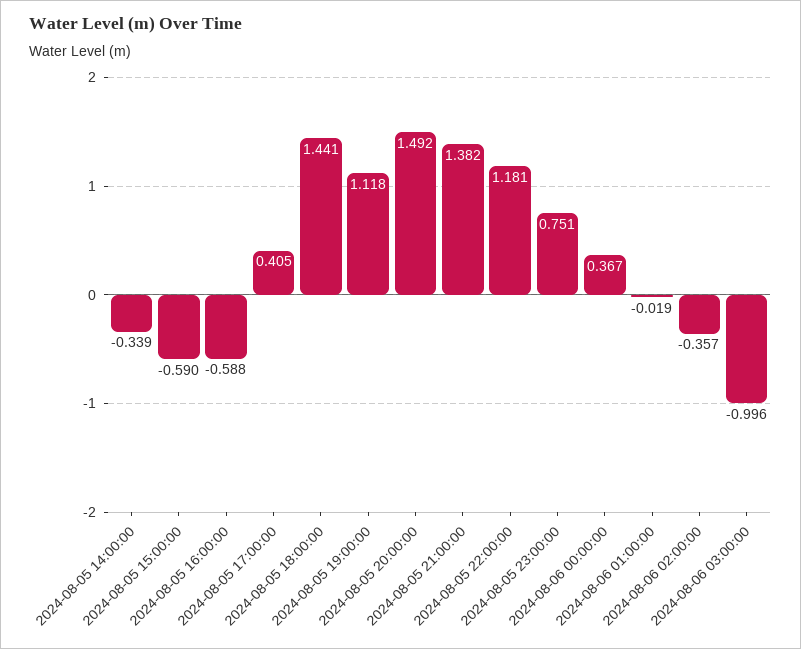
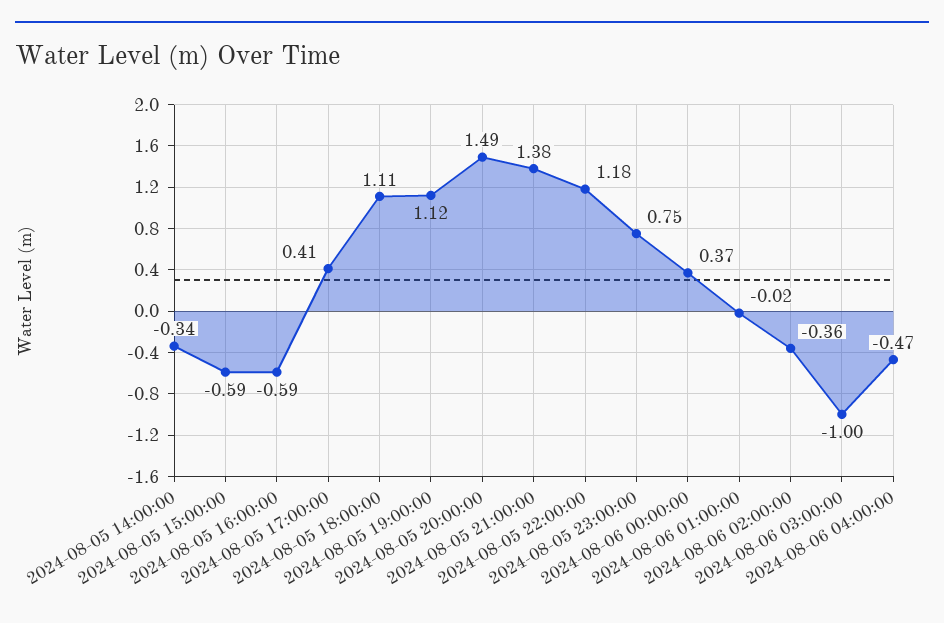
2024-08-05 18:00:00: 1.441 -> 1.11
2024-08-06 04:00:00: none -> -0.47

